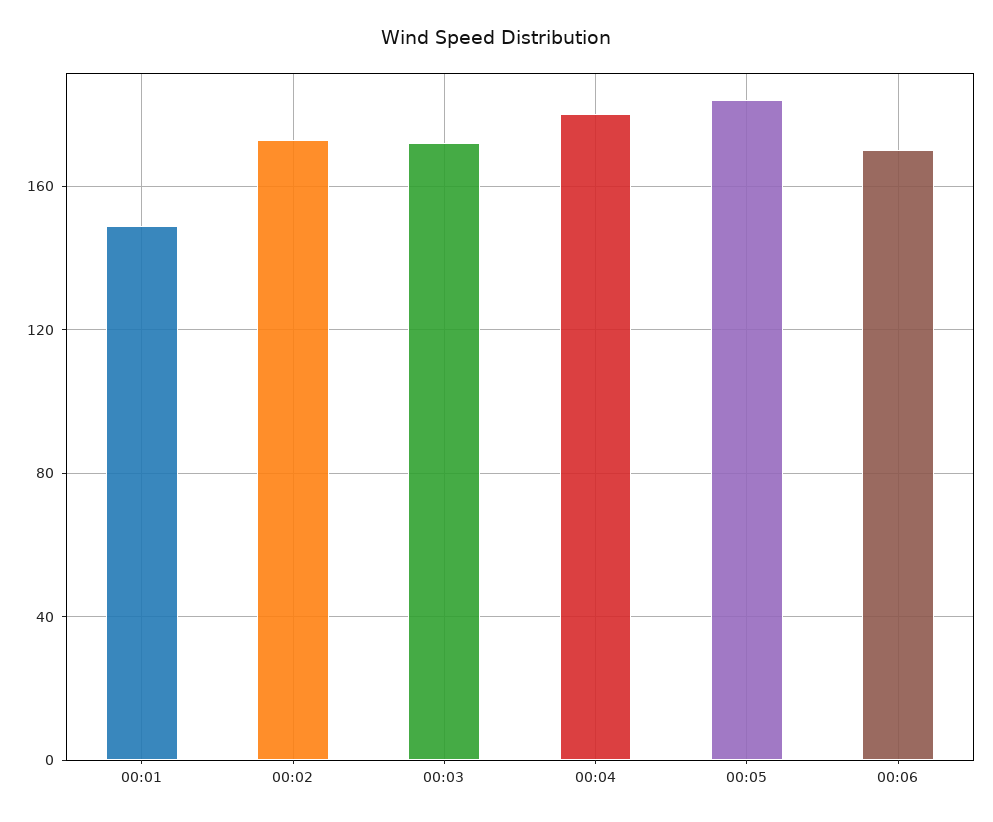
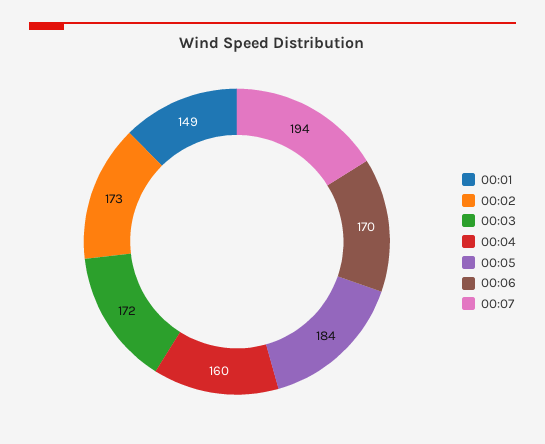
00:04: 180 -> 160
00:07: none -> 194

